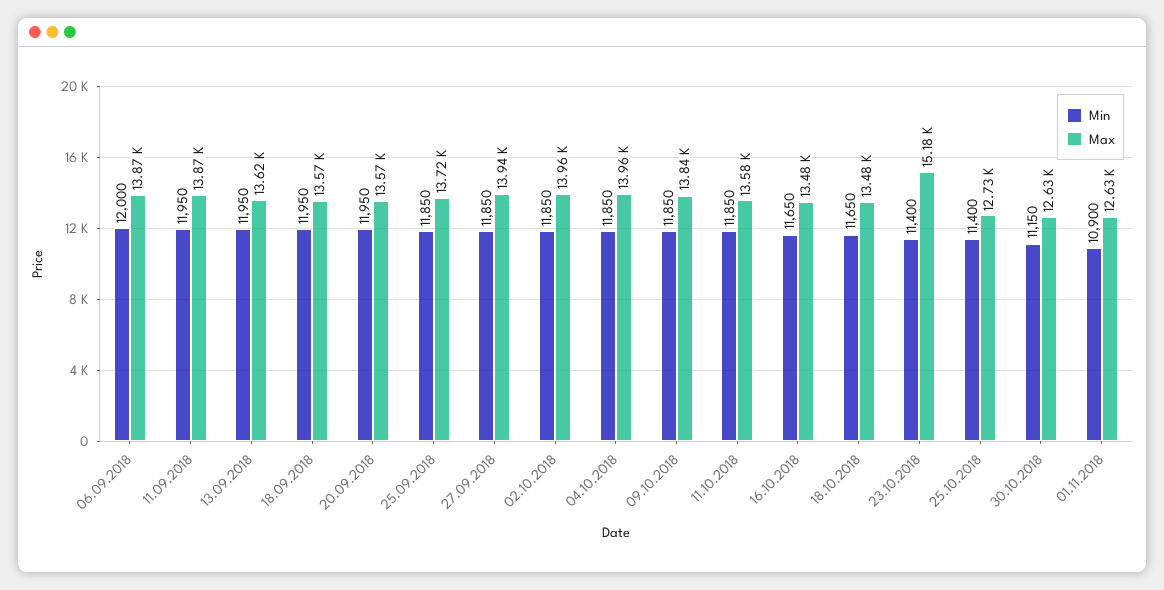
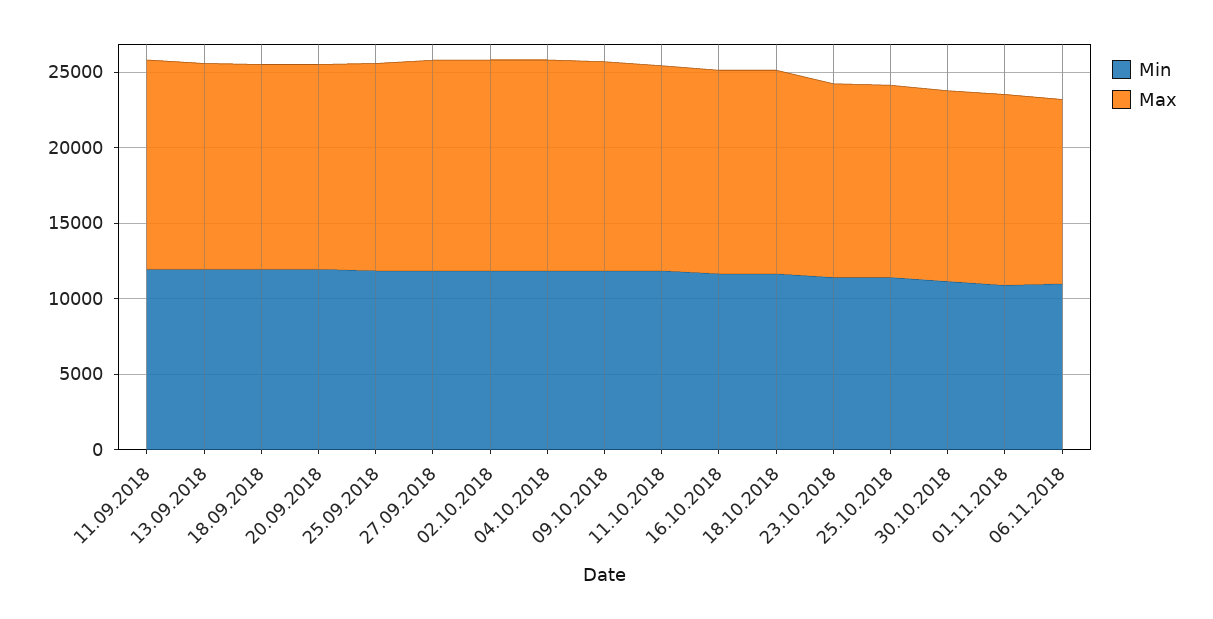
Min, 06.09.2018: 12000 -> none
Max, 06.09.2018: 13870 -> none
Max, 23.10.2018: 15180 -> 13000
Min, 06.11.2018: none -> 11000
Max, 06.11.2018: none -> 12000

